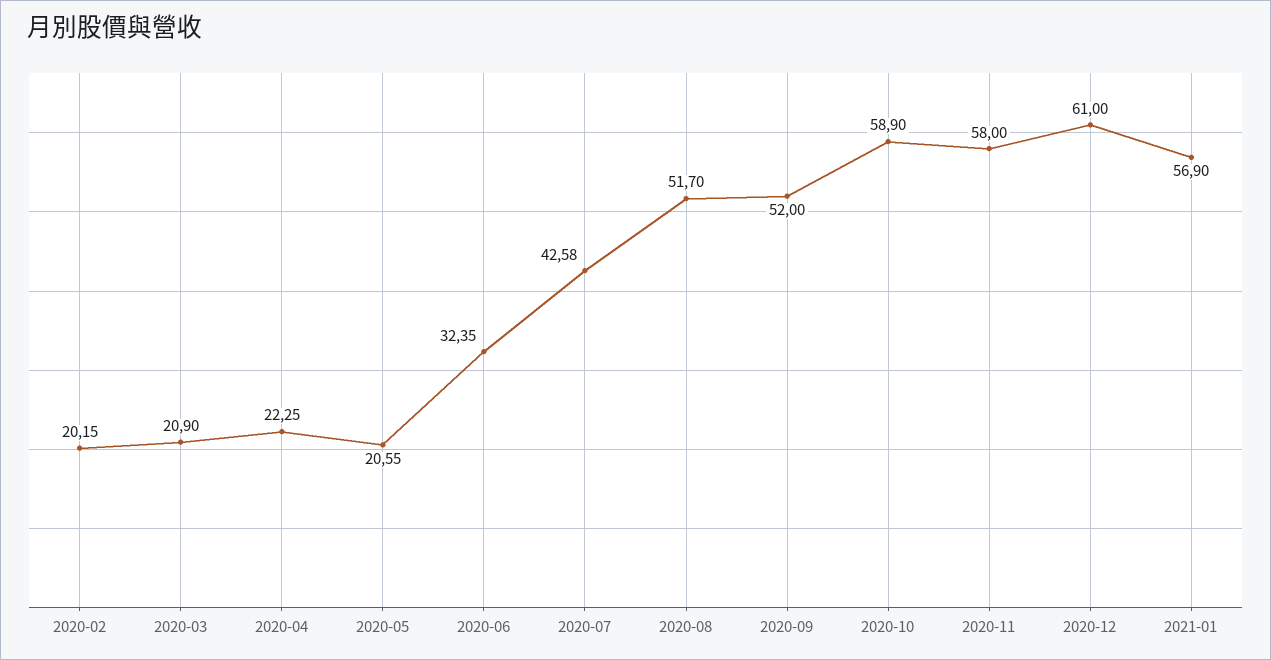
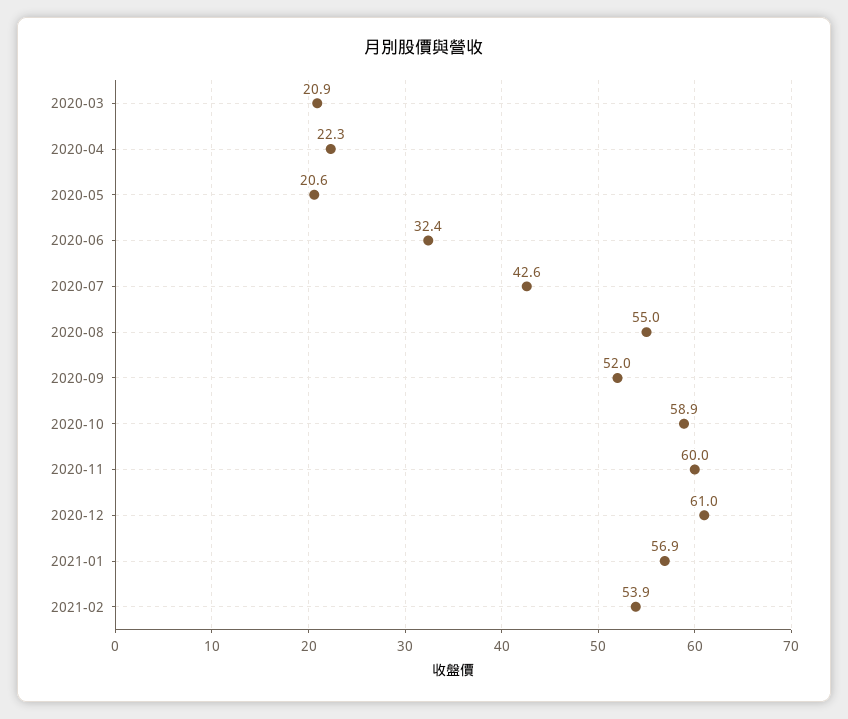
2020-02: 20.15 -> none
2020-08: 51.7 -> 55
2020-11: 58 -> 60
2021-02: none -> 53.9

